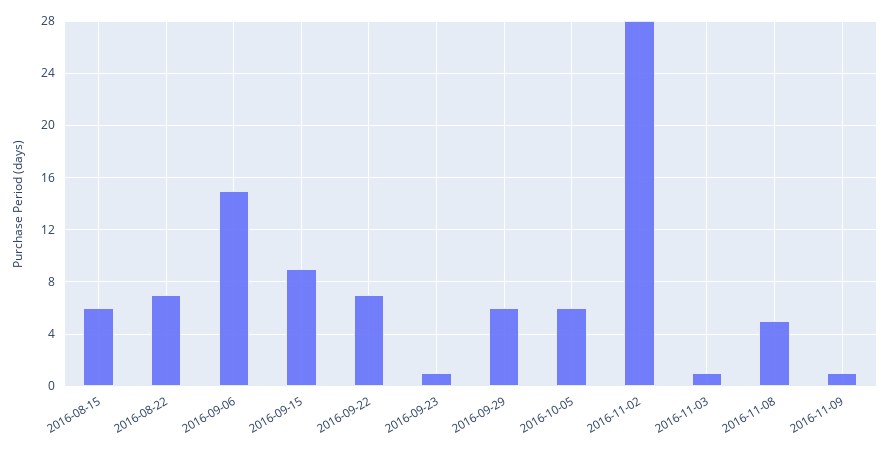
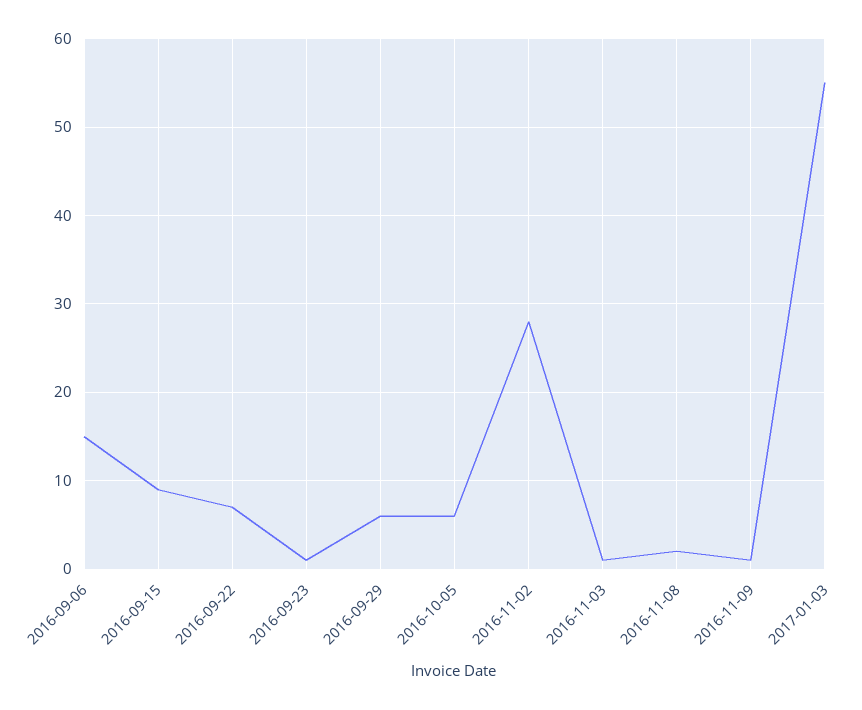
2016-08-15: 6 -> none
2016-08-22: 7 -> none
2016-11-08: 5 -> 2
2017-01-03: none -> 55

